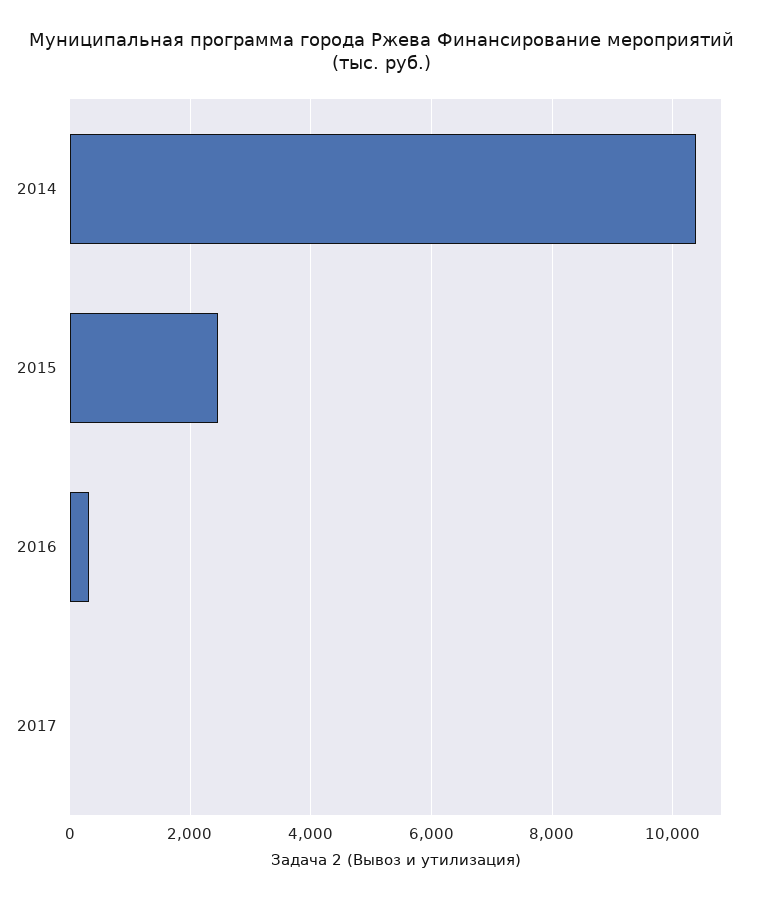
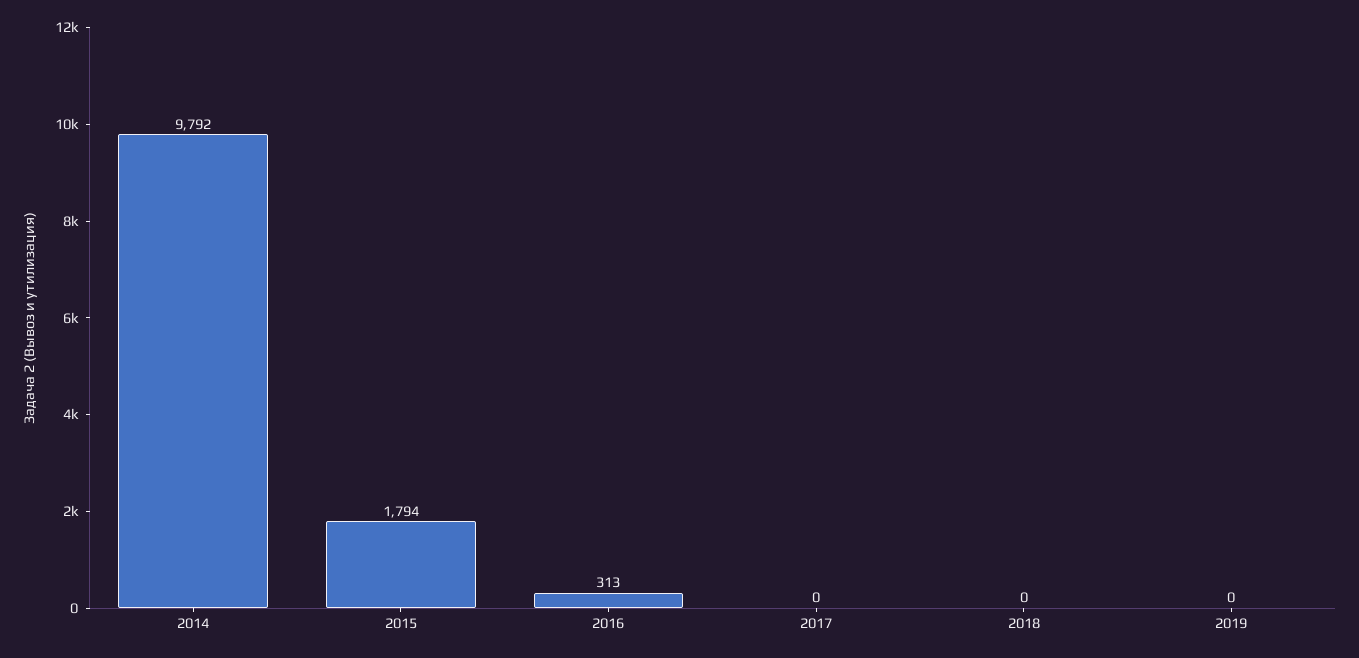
2014: 10400 -> 9792
2015: 2400 -> 1794
2018: none -> 0
2019: none -> 0

